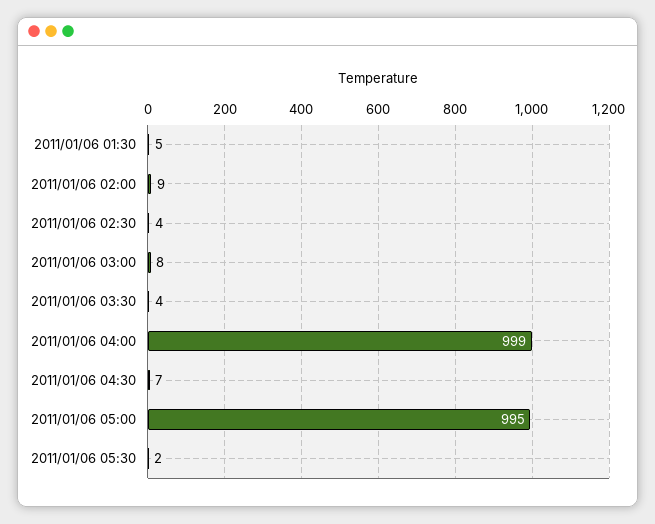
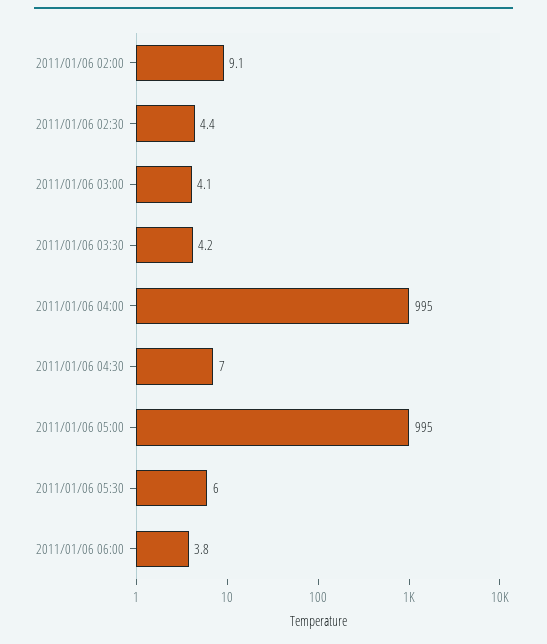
2011/01/06 01:30: 5 -> none
2011/01/06 03:00: 8 -> 4.1
2011/01/06 04:00: 999 -> 995
2011/01/06 05:30: 2 -> 6
2011/01/06 06:00: none -> 3.8

